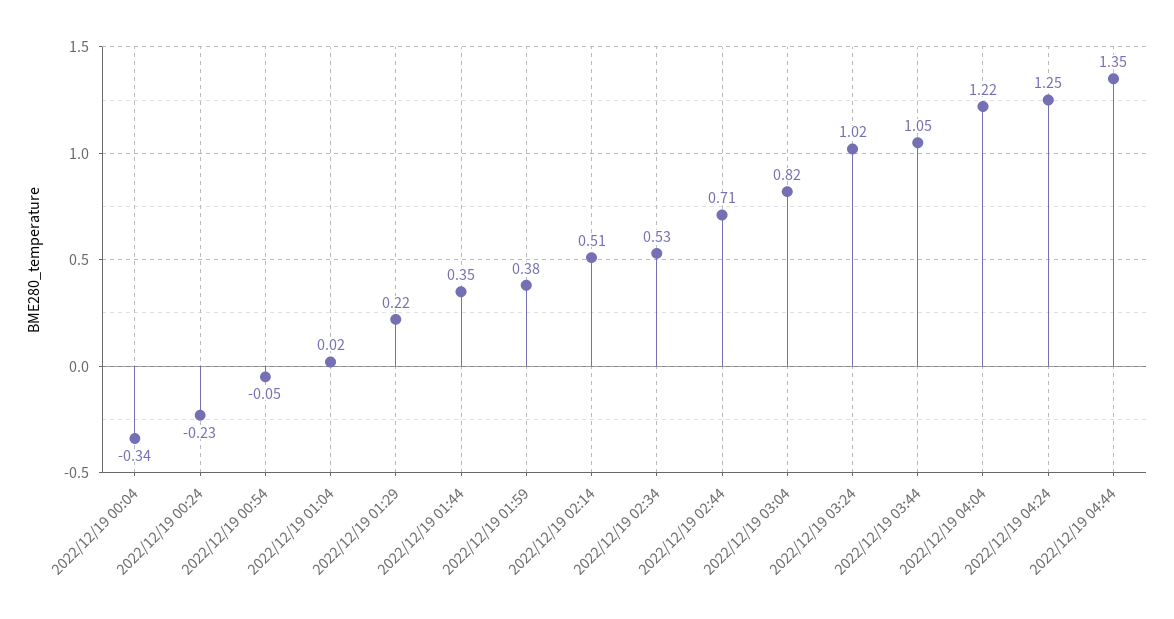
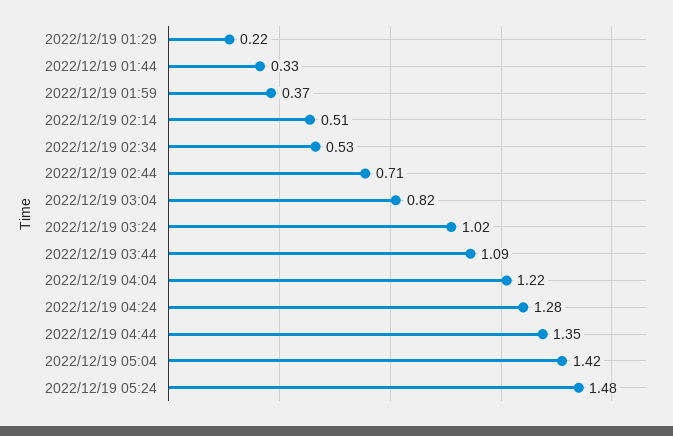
2022/12/19 00:04: -0.34 -> none
2022/12/19 00:24: -0.23 -> none
2022/12/19 00:54: -0.05 -> none
2022/12/19 01:04: 0.02 -> none
2022/12/19 01:44: 0.35 -> 0.33
2022/12/19 01:59: 0.38 -> 0.37
2022/12/19 03:44: 1.05 -> 1.09
2022/12/19 04:24: 1.25 -> 1.28
2022/12/19 05:04: none -> 1.42
2022/12/19 05:24: none -> 1.48

